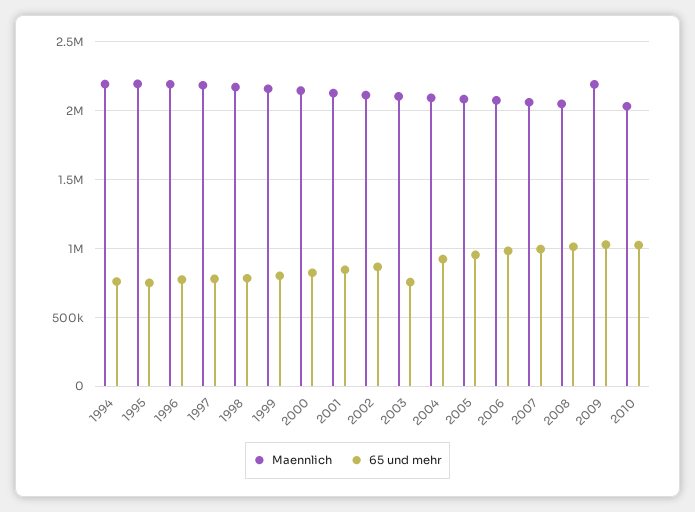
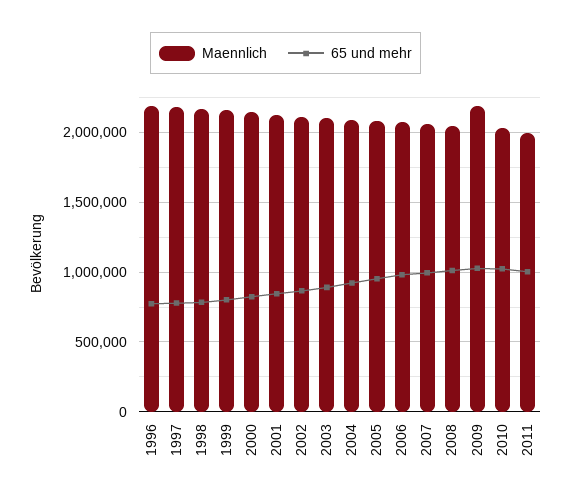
Maennlich, 1994: 2200000 -> none
65 und mehr, 1994: 750000 -> none
Maennlich, 1995: 2200000 -> none
65 und mehr, 1995: 750000 -> none
65 und mehr, 2003: 750000 -> 900000
Maennlich, 2011: none -> 2000000
65 und mehr, 2011: none -> 1000000

